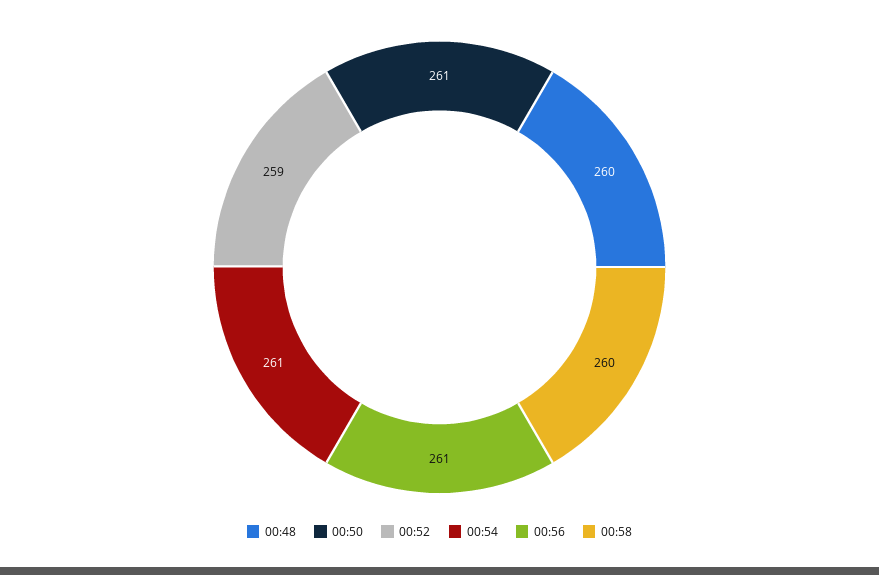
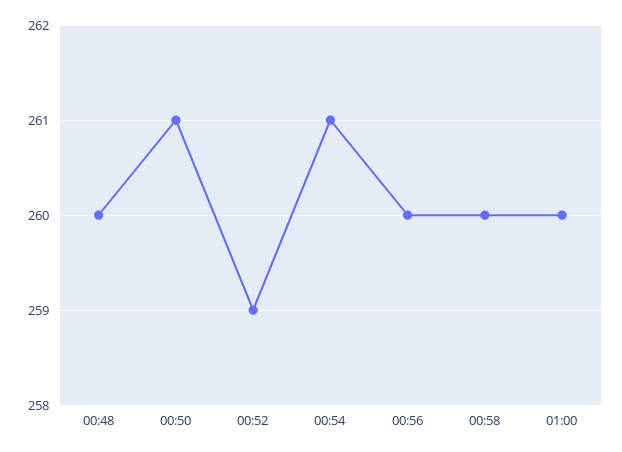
00:56: 261 -> 260
01:00: none -> 260

